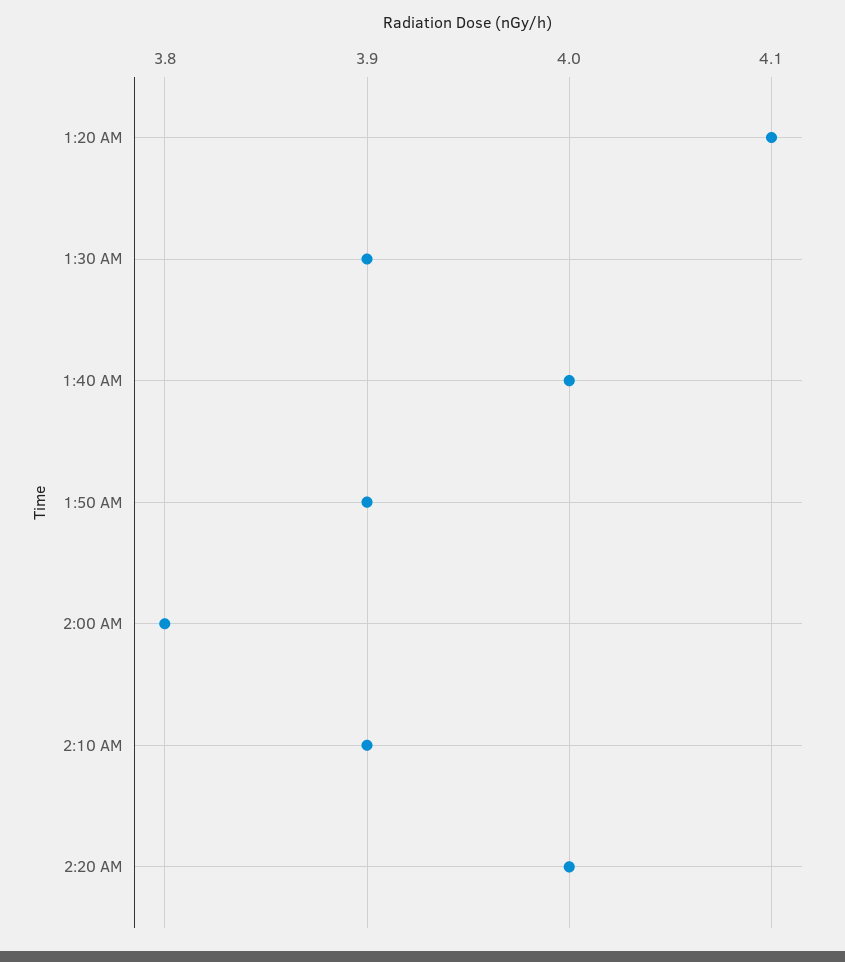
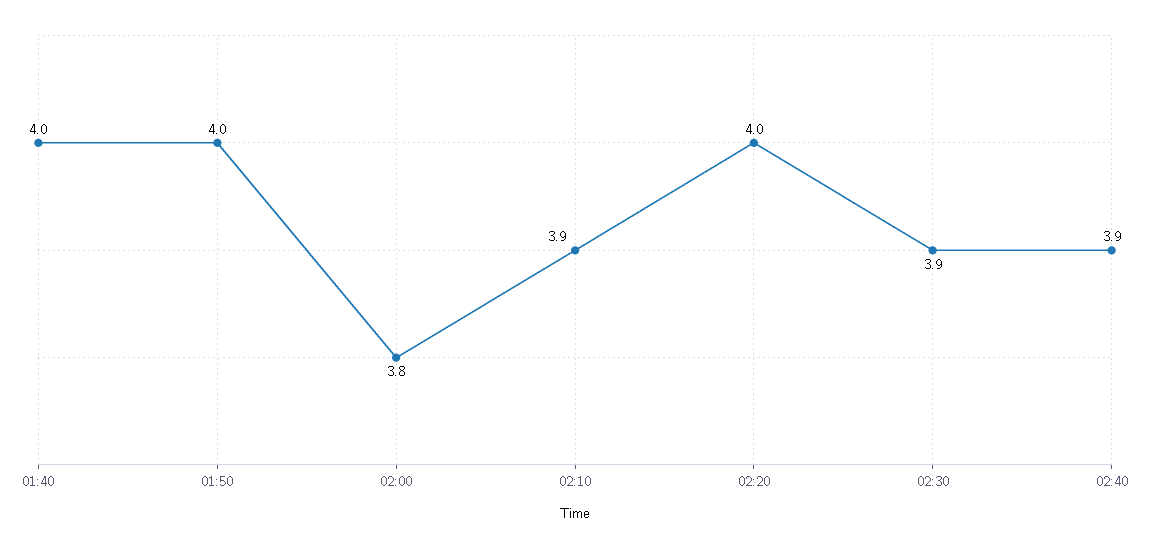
1:20 AM: 4.1 -> none
1:30 AM: 3.9 -> none
1:50 AM: 3.9 -> 4
02:30: none -> 3.9
02:40: none -> 3.9

